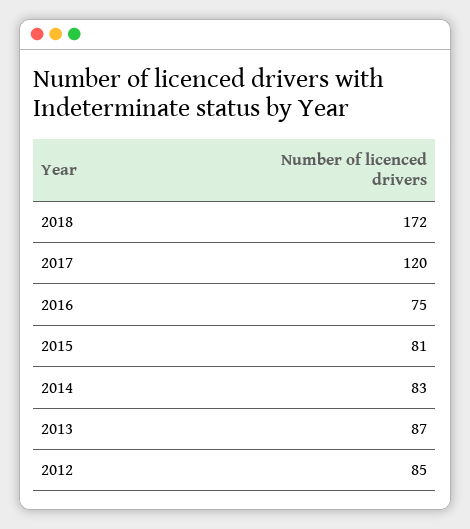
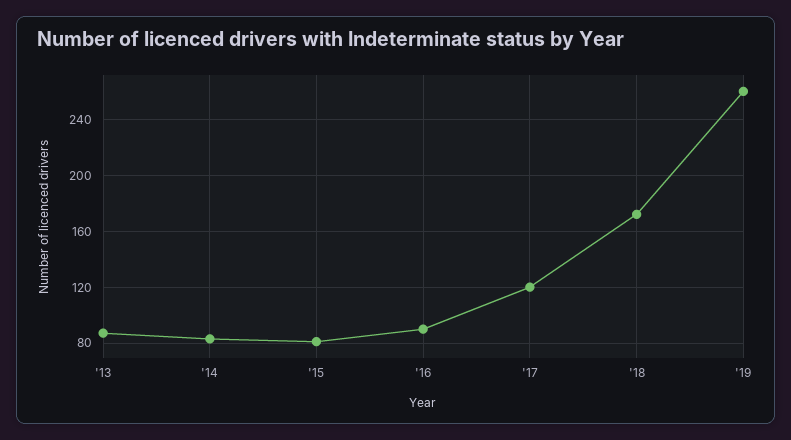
2016: 75 -> 90
2012: 85 -> none
'19: none -> 260

